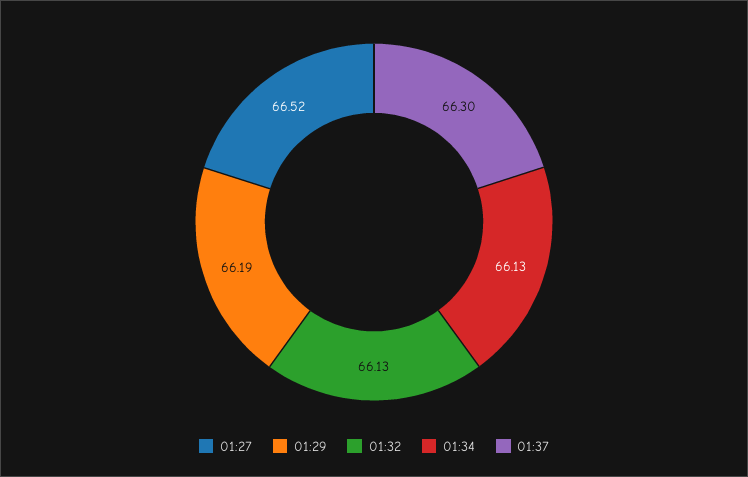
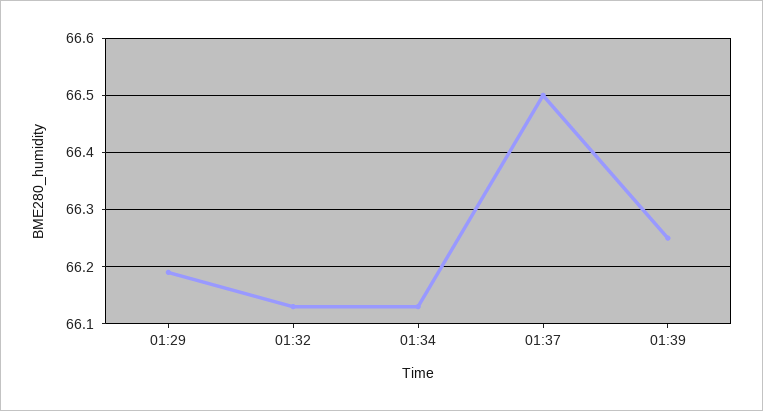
01:27: 66.52 -> none
01:37: 66.3 -> 66.5
01:39: none -> 66.25

